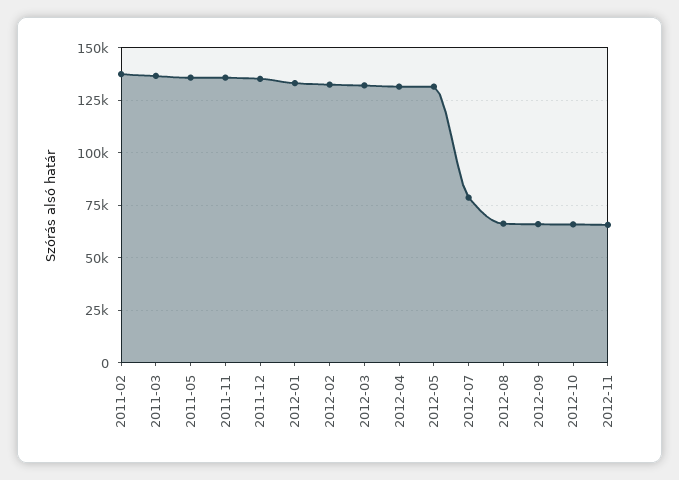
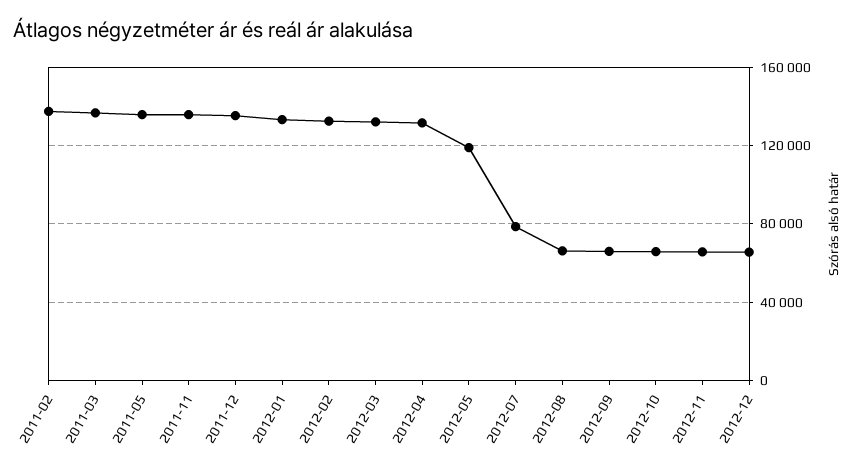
2012-05: 130000 -> 120000
2012-12: none -> 65000

